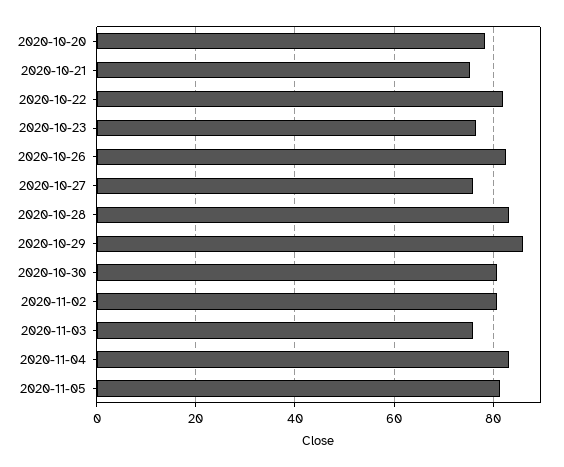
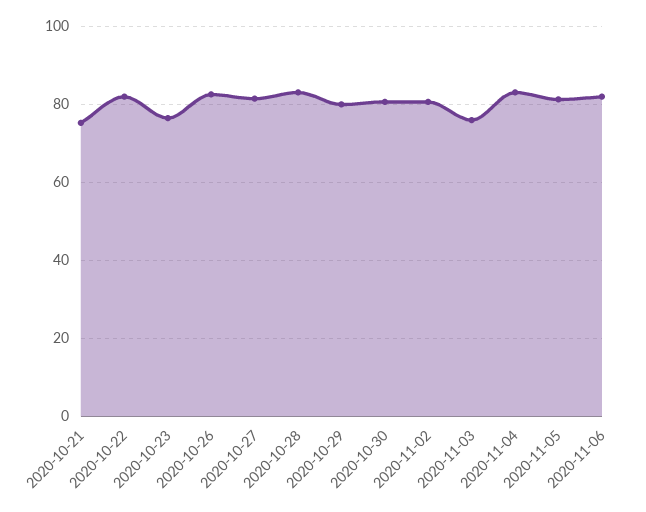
2020-10-20: 78 -> none
2020-10-27: 76 -> 82
2020-10-29: 86 -> 80
2020-11-06: none -> 82

